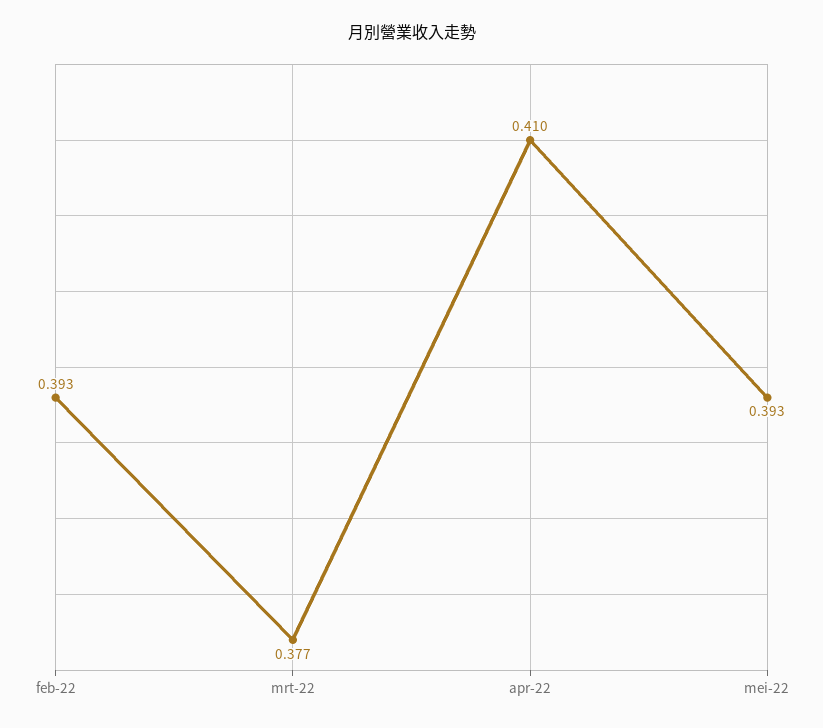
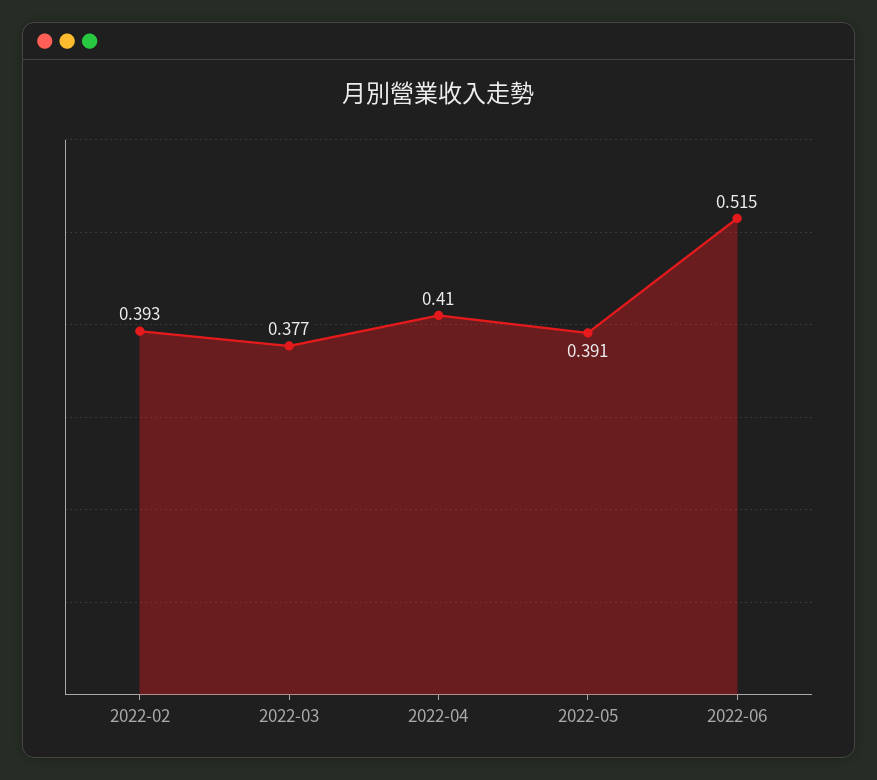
mei-22: 0.393 -> 0.391
2022-06: none -> 0.515

